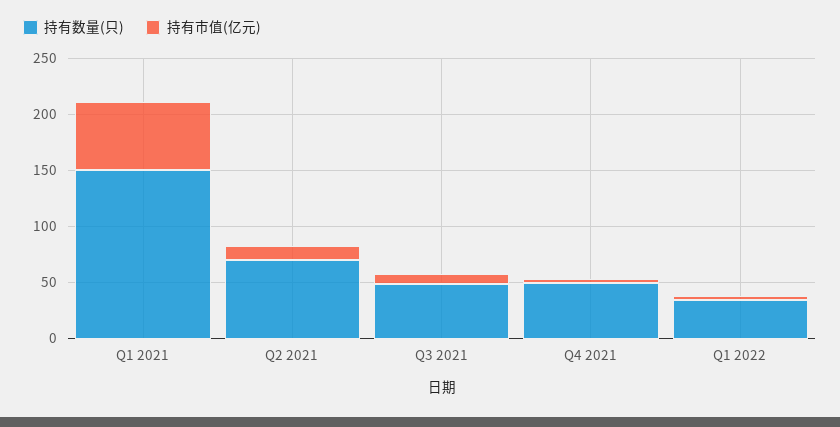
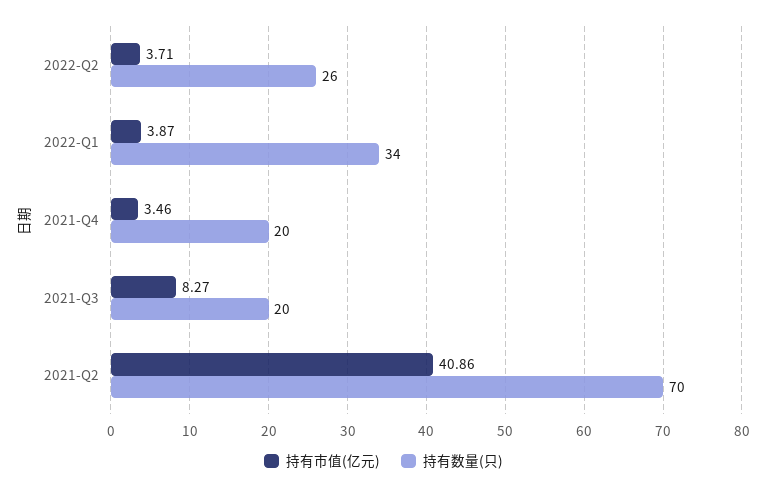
持有数量(只), Q1 2021: 150 -> none
持有市值(亿元), Q1 2021: 60 -> none
持有市值(亿元), Q2 2021: 10 -> 40.86
持有数量(只), Q3 2021: 50 -> 20
持有数量(只), Q4 2021: 50 -> 20
持有市值(亿元), 2022-Q2: none -> 3.71
持有数量(只), 2022-Q2: none -> 26

